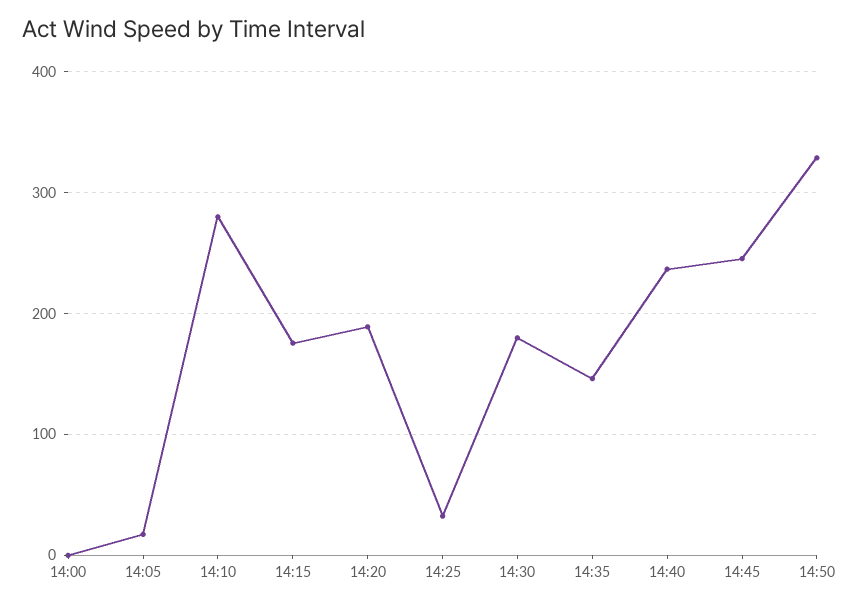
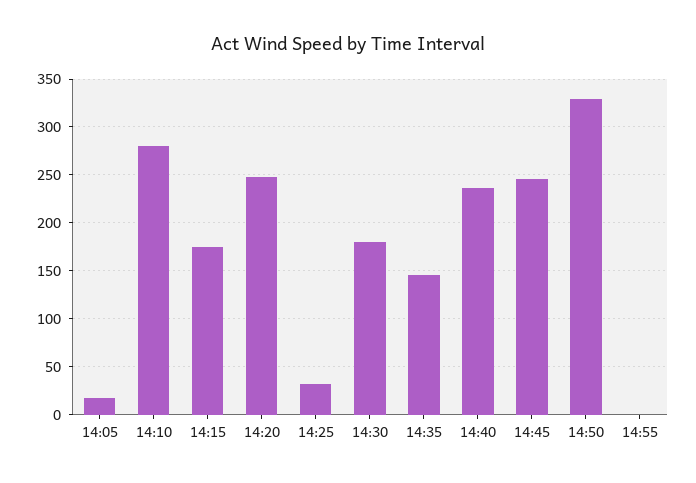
14:00: 0 -> none
14:20: 190 -> 250
14:55: none -> 0

